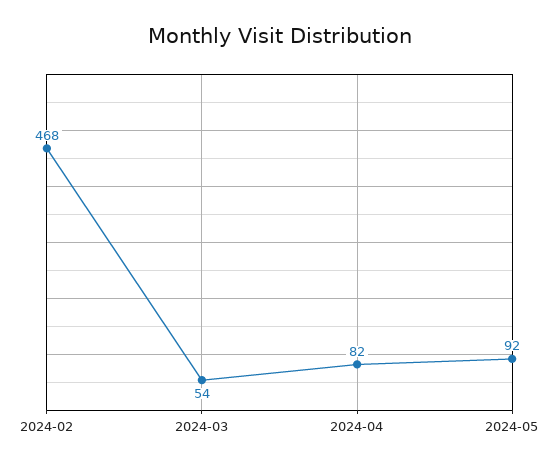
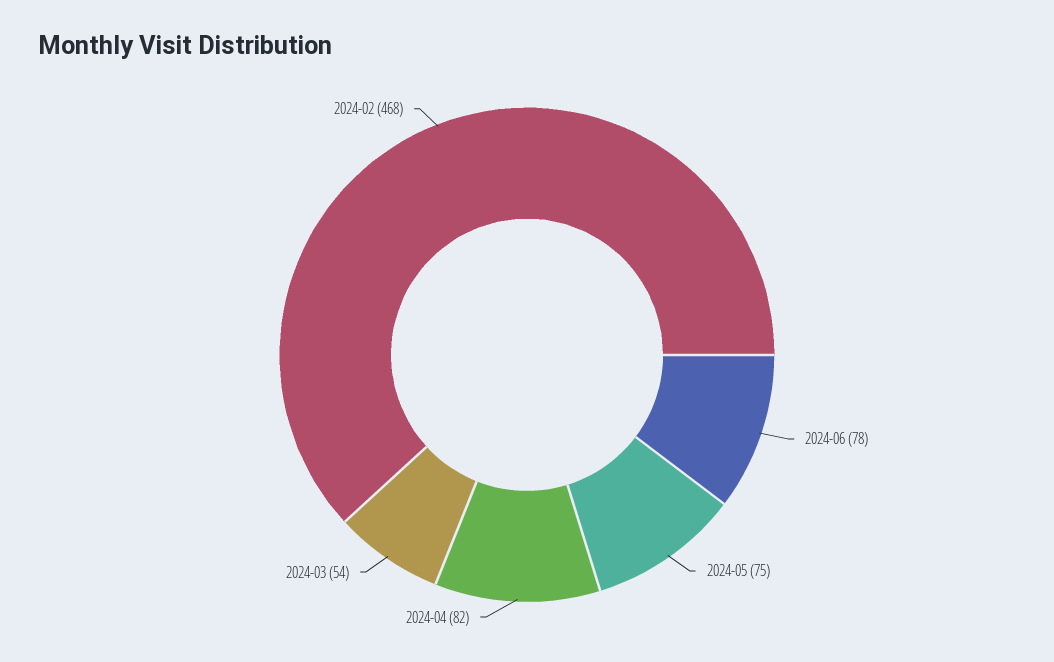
2024-05: 92 -> 75
2024-06: none -> 78

